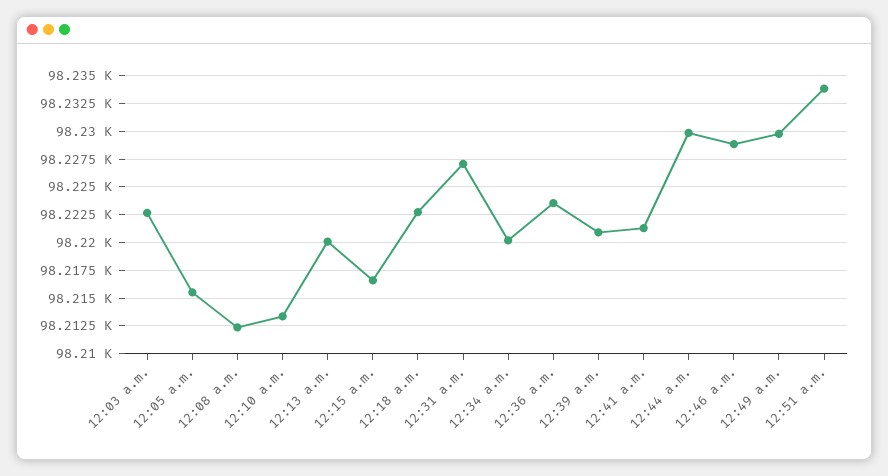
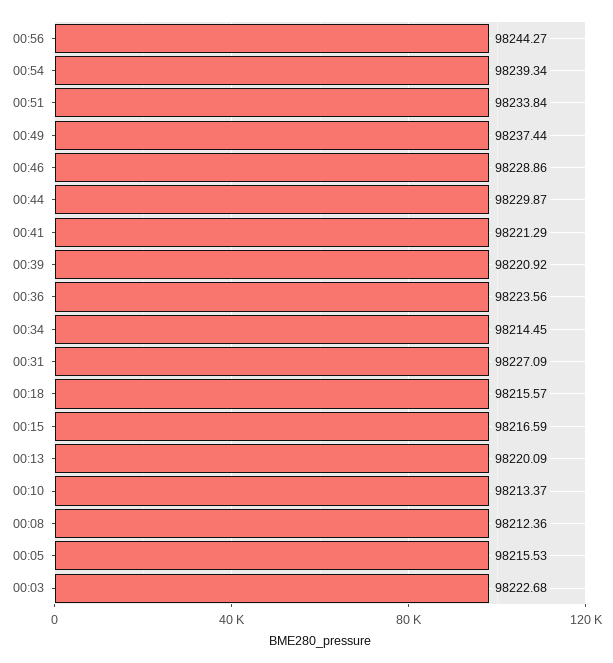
12:18 a.m.: 98222.5 -> 98215.57
12:34 a.m.: 98220 -> 98214.45
12:49 a.m.: 98230 -> 98237.44
00:56: none -> 98244.27
00:54: none -> 98239.34

